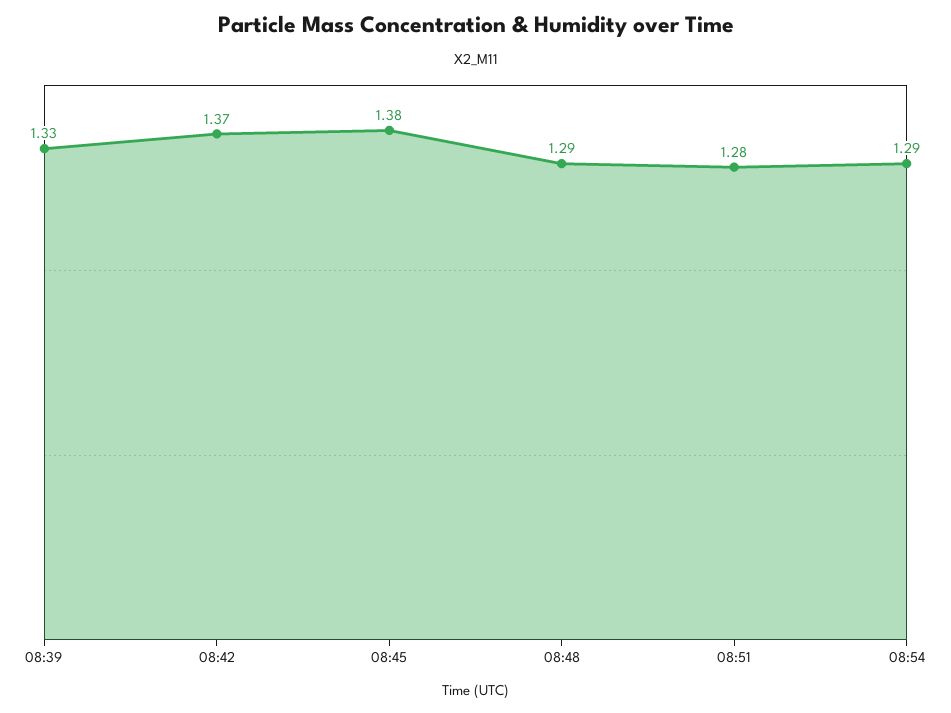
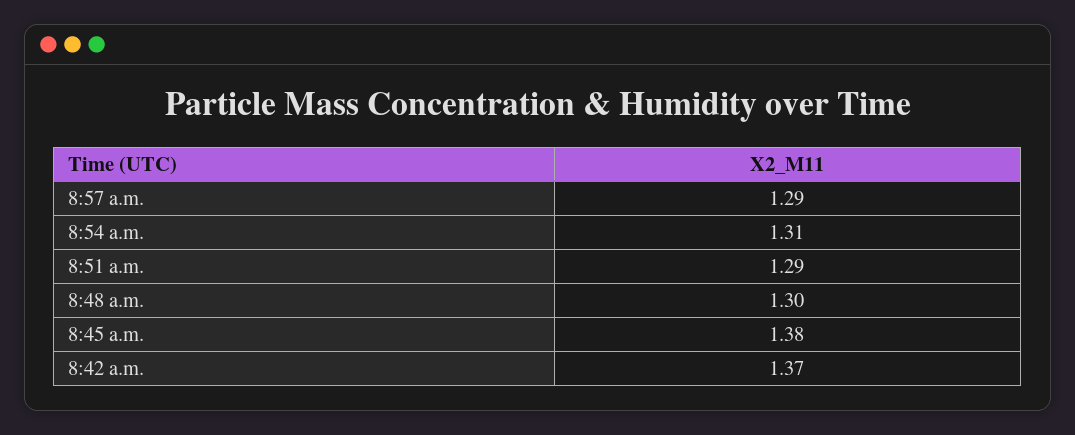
08:39: 1.33 -> none
08:48: 1.29 -> 1.3
08:51: 1.28 -> 1.29
08:54: 1.29 -> 1.31
8:57 a.m.: none -> 1.29

